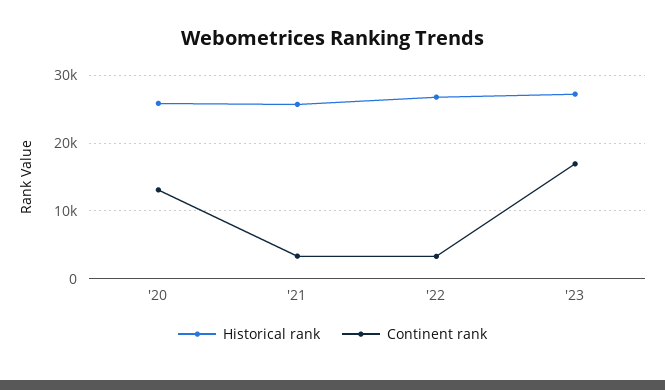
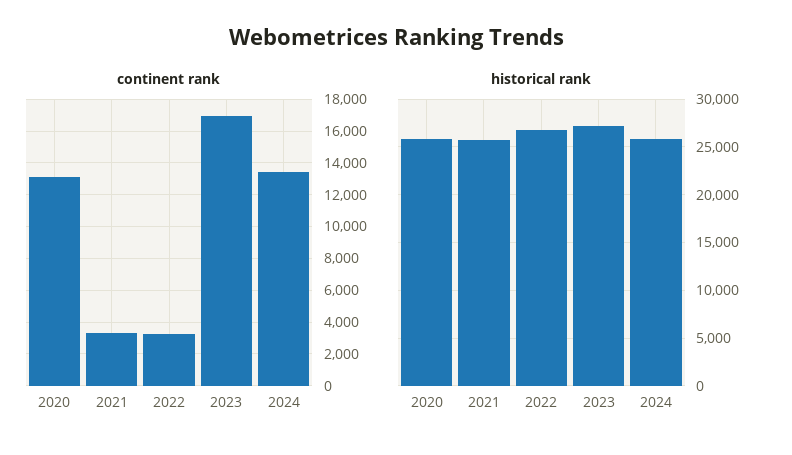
Continent rank, 2024: none -> 13500
Historical rank, 2024: none -> 26000

